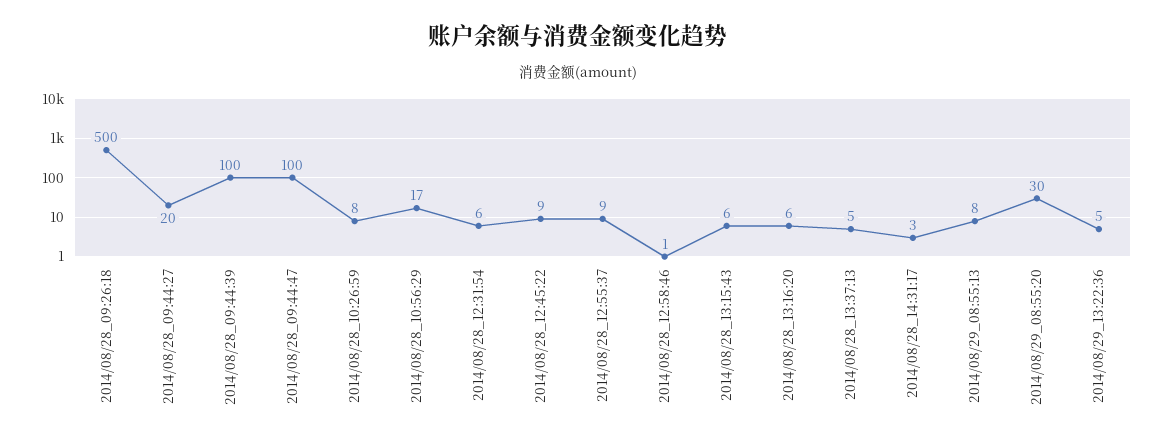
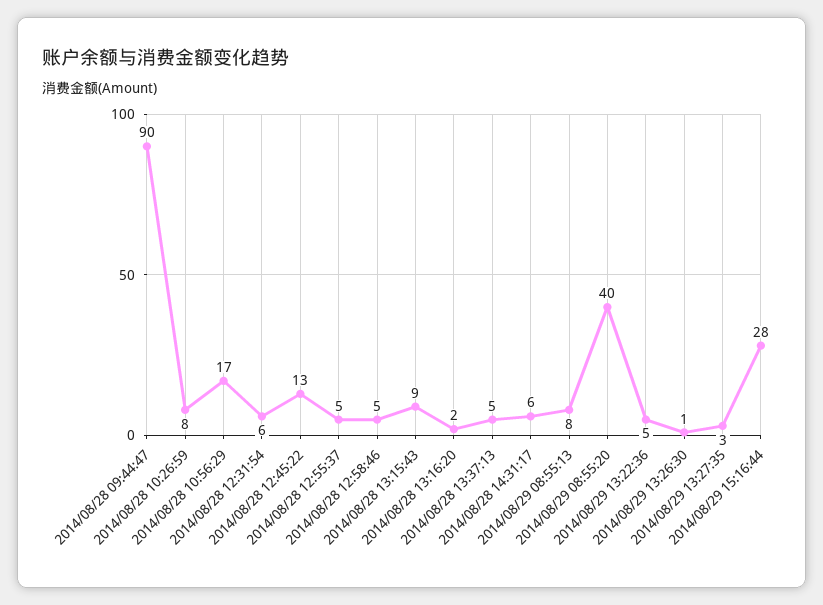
2014/08/28_09:26:18: 500 -> none
2014/08/28_09:44:27: 20 -> none
2014/08/28_09:44:39: 100 -> none
2014/08/28_09:44:47: 100 -> 90
2014/08/28_12:45:22: 9 -> 13
2014/08/28_12:55:37: 9 -> 5
2014/08/28_12:58:46: 1 -> 5
2014/08/28_13:15:43: 6 -> 9
2014/08/28_13:16:20: 6 -> 2
2014/08/28_14:31:17: 3 -> 6
2014/08/29_08:55:20: 30 -> 40
2014/08/29 13:26:30: none -> 1
2014/08/29 13:27:35: none -> 3
2014/08/29 15:16:44: none -> 28

